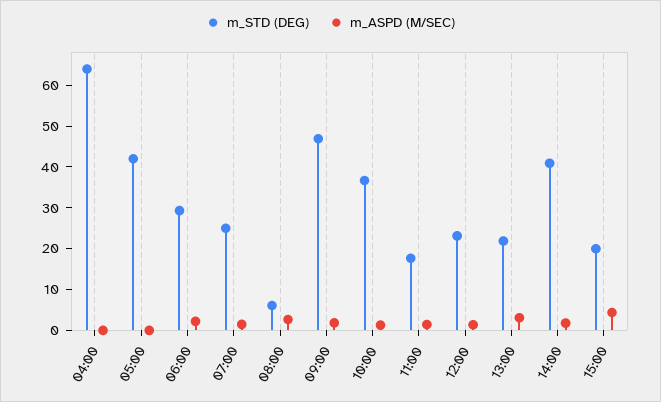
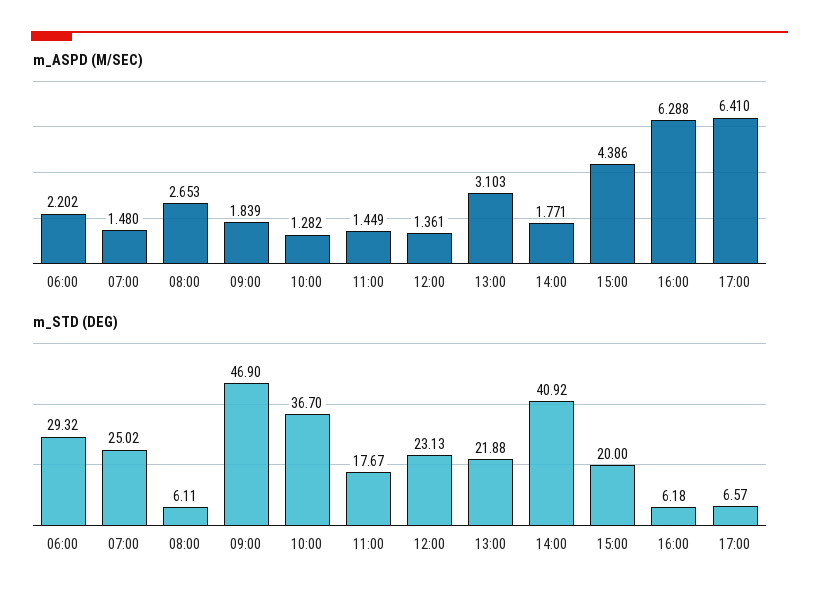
m_STD (DEG), 04:00: 64 -> none
m_ASPD (M/SEC), 04:00: 0 -> none
m_STD (DEG), 05:00: 42 -> none
m_ASPD (M/SEC), 05:00: 0 -> none
m_ASPD (M/SEC), 16:00: none -> 6.288
m_ASPD (M/SEC), 17:00: none -> 6.41
m_STD (DEG), 16:00: none -> 6.18
m_STD (DEG), 17:00: none -> 6.57

